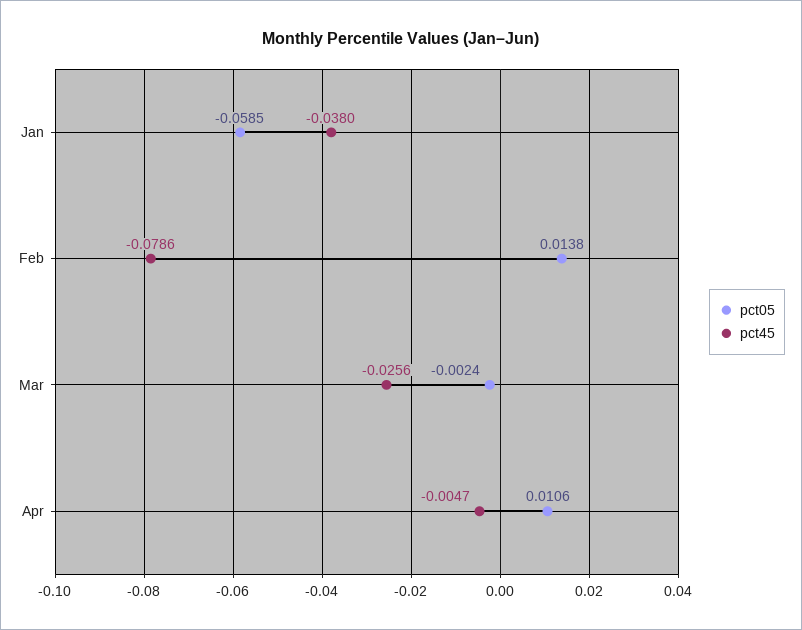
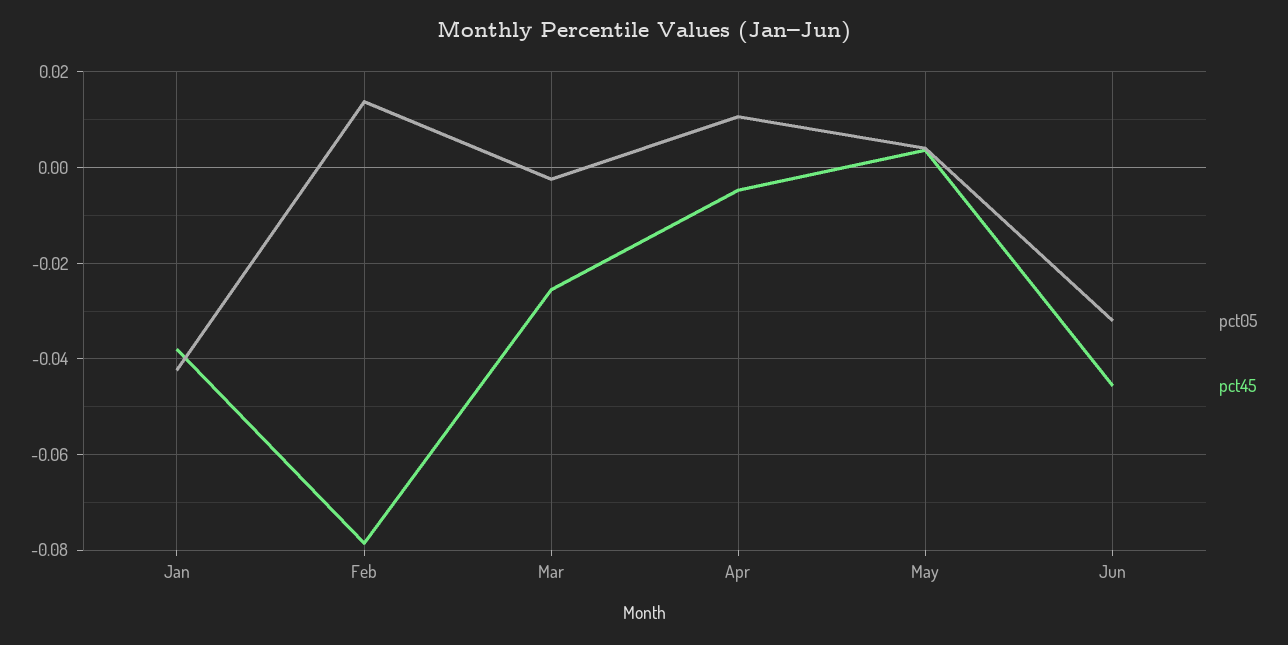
pct05, Jan: -0.0585 -> -0.042
pct05, May: none -> 0.004
pct45, May: none -> 0.004
pct05, Jun: none -> -0.032
pct45, Jun: none -> -0.046

